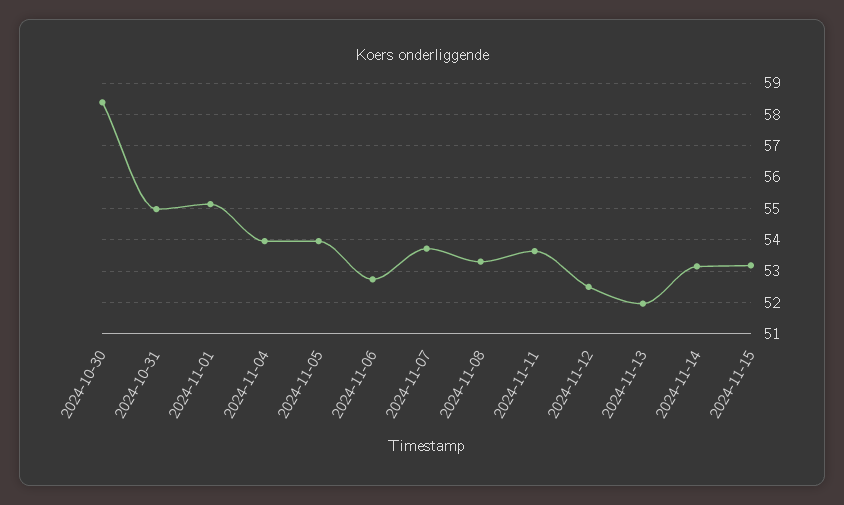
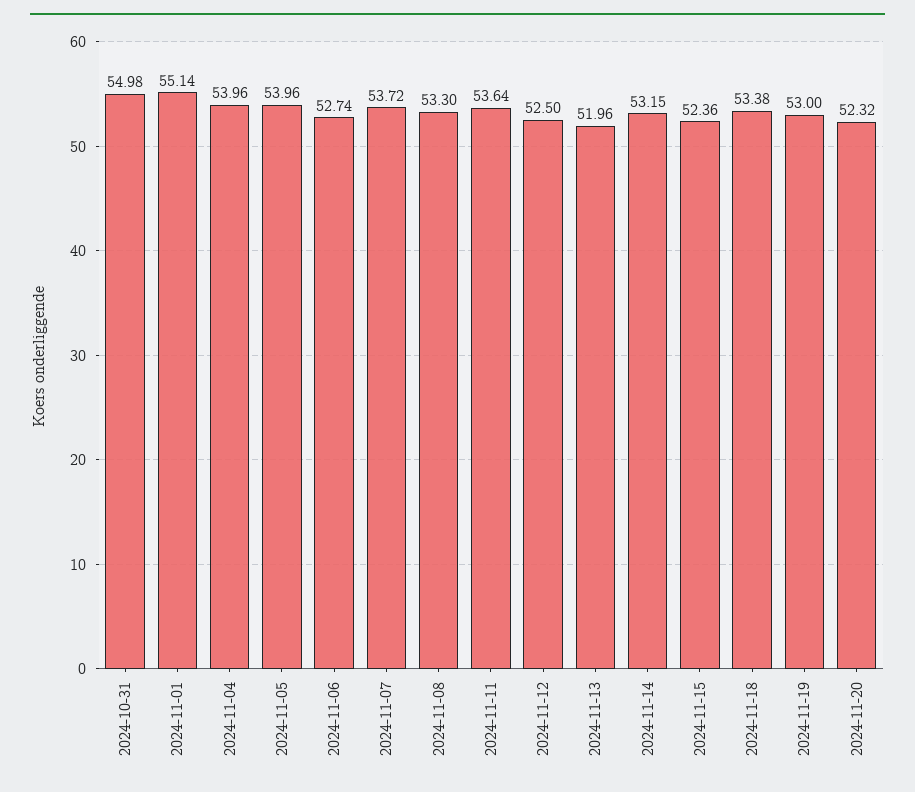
2024-10-30: 58.4 -> none
2024-11-15: 53.2 -> 52.36
2024-11-18: none -> 53.38
2024-11-19: none -> 53
2024-11-20: none -> 52.32

